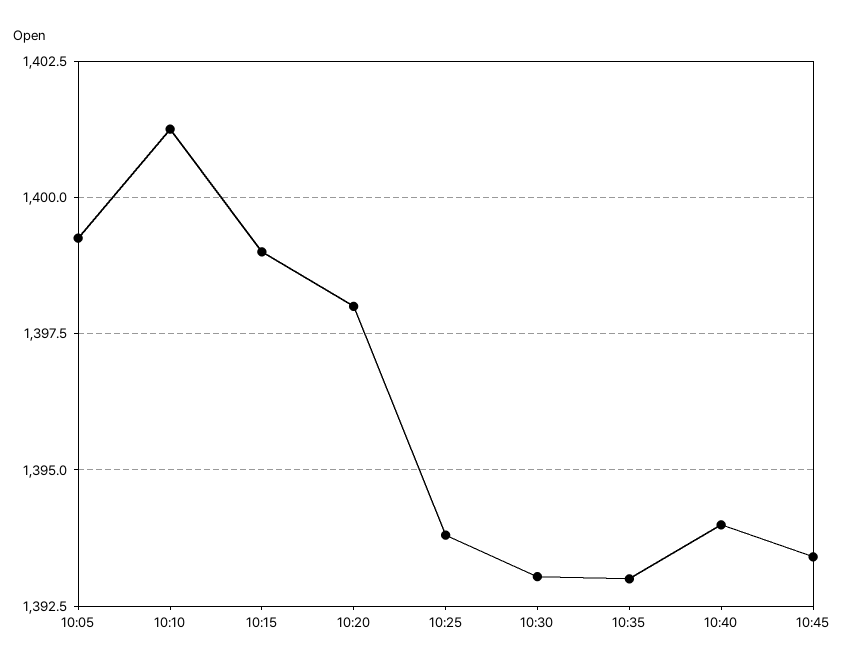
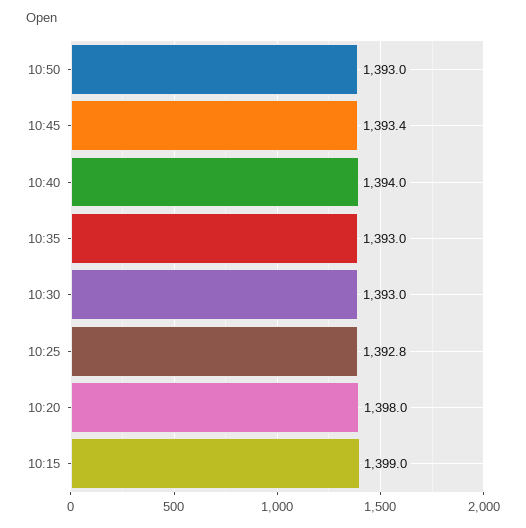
10:05: 1399.25 -> none
10:10: 1401.25 -> none
10:25: 1393.75 -> 1392.8
10:50: none -> 1393

